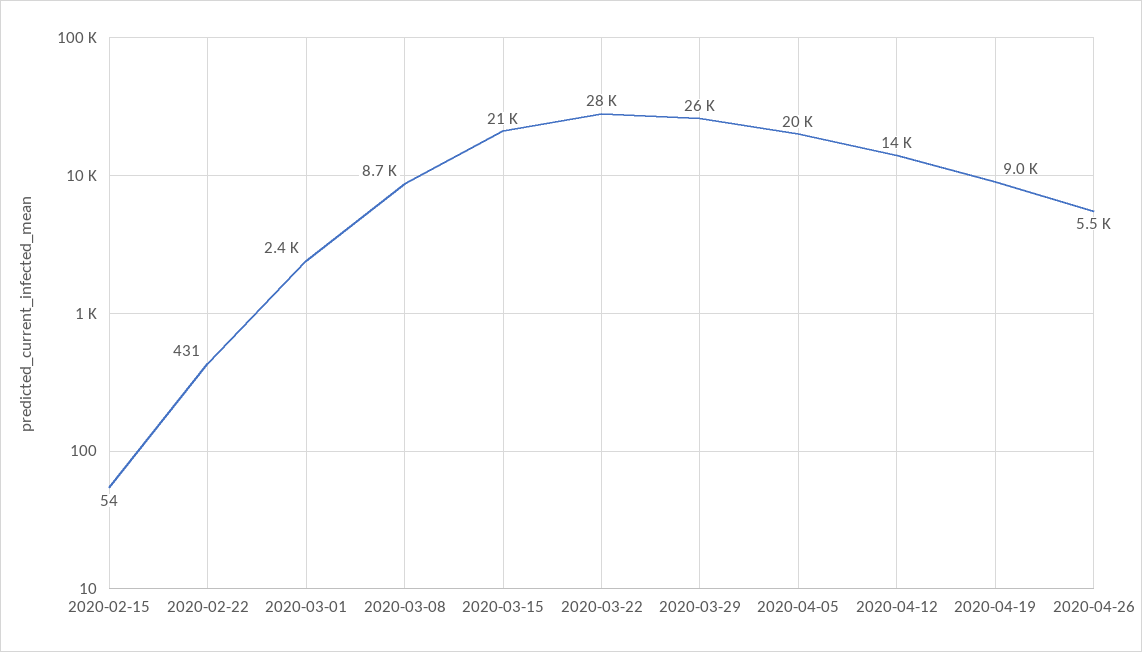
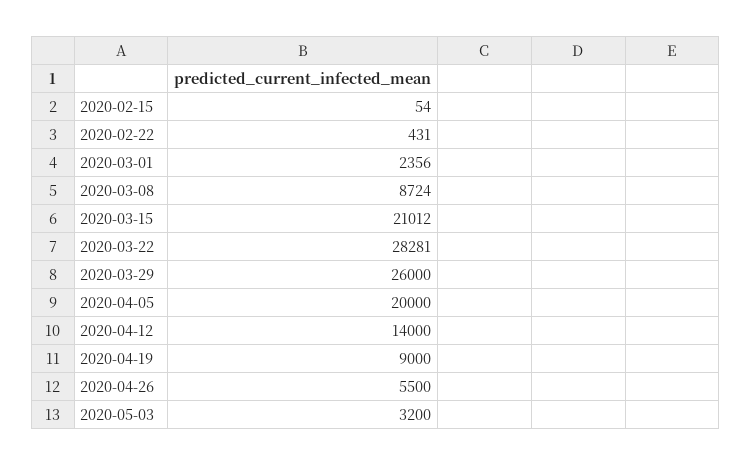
2020-05-03: none -> 3200

